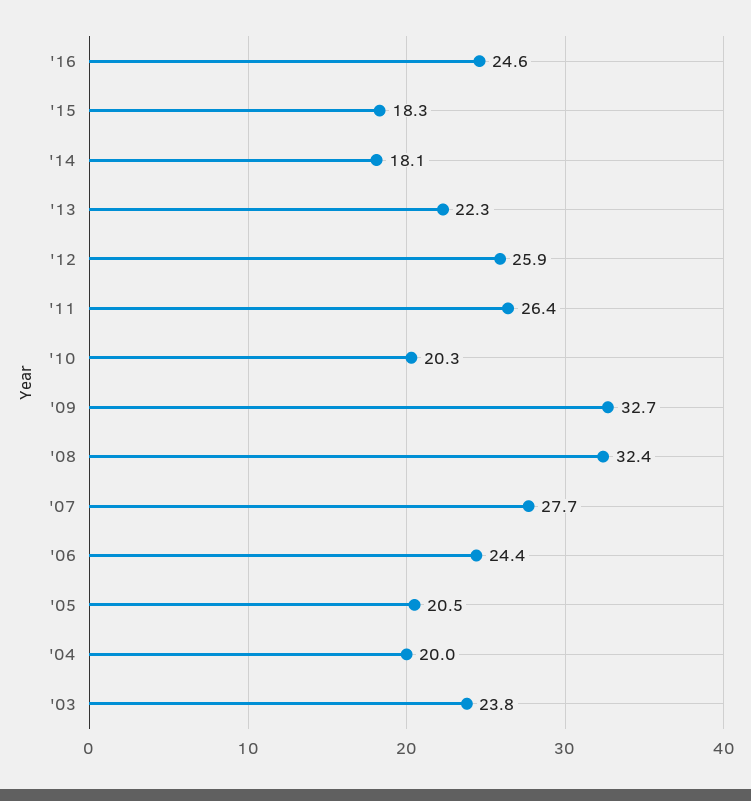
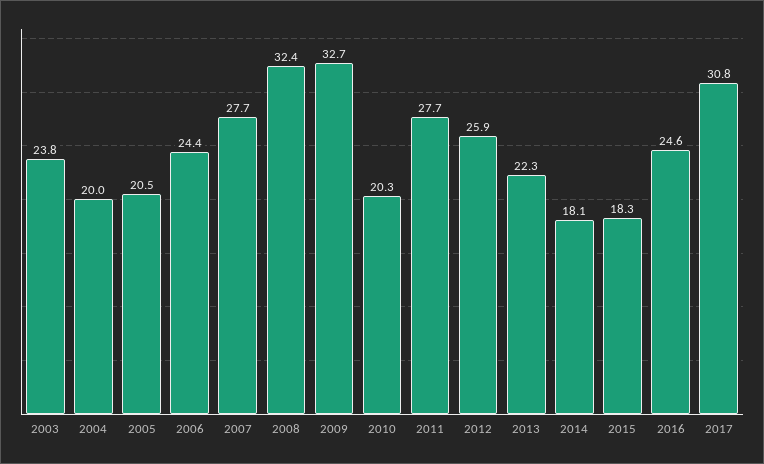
'11: 26.4 -> 27.7
2017: none -> 30.8

